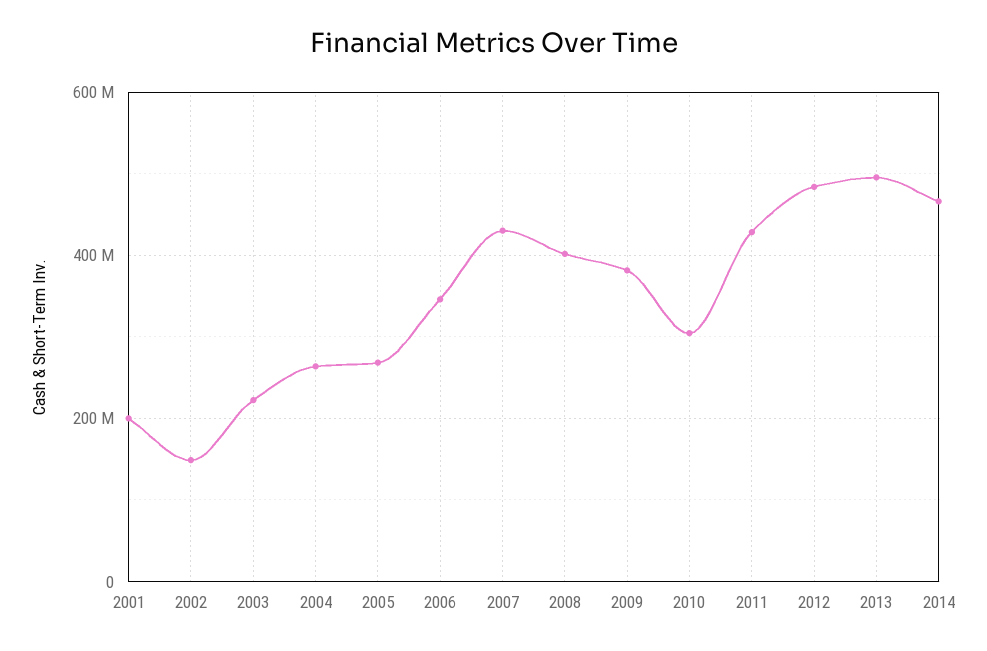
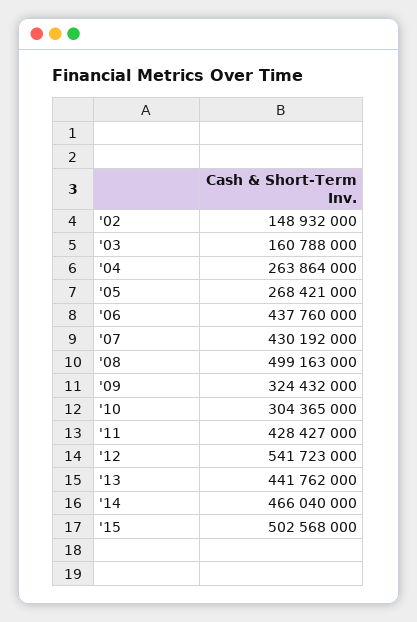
2001: 200000000 -> none
2003: 220000000 -> 160788000
2006: 340000000 -> 437760000
2008: 400000000 -> 499163000
2009: 380000000 -> 324432000
2012: 480000000 -> 541723000
2013: 500000000 -> 441762000
'15: none -> 502568000

